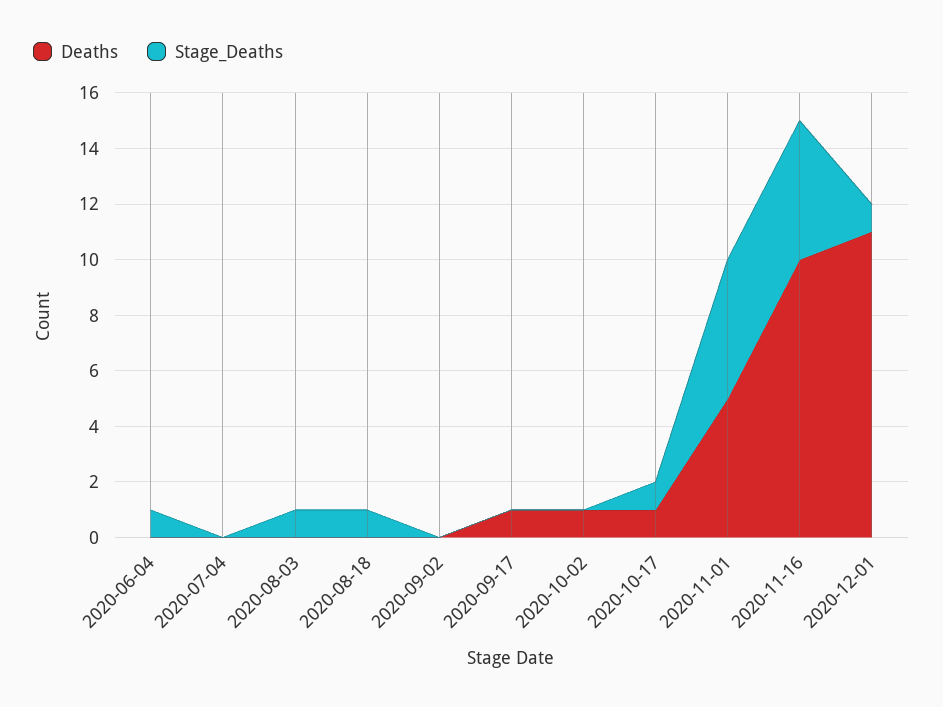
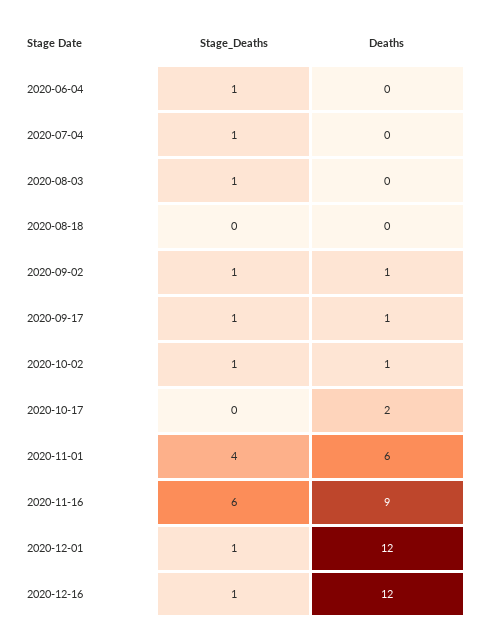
Stage_Deaths, 2020-07-04: 0 -> 1
Stage_Deaths, 2020-08-18: 1 -> 0
Deaths, 2020-09-02: 0 -> 1
Stage_Deaths, 2020-09-02: 0 -> 1
Stage_Deaths, 2020-09-17: 0 -> 1
Stage_Deaths, 2020-10-02: 0 -> 1
Deaths, 2020-10-17: 1 -> 2
Stage_Deaths, 2020-10-17: 1 -> 0
Deaths, 2020-11-01: 5 -> 6
Stage_Deaths, 2020-11-01: 5 -> 4
Deaths, 2020-11-16: 10 -> 9
Stage_Deaths, 2020-11-16: 5 -> 6
Deaths, 2020-12-01: 11 -> 12
Stage_Deaths, 2020-12-16: none -> 1
Deaths, 2020-12-16: none -> 12

